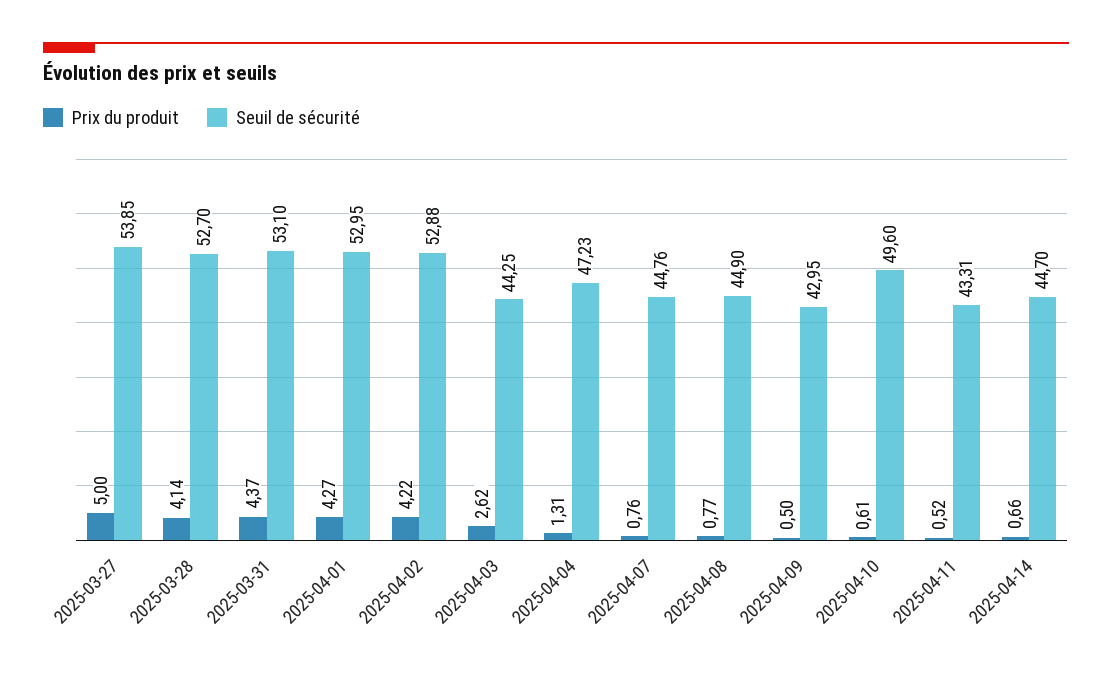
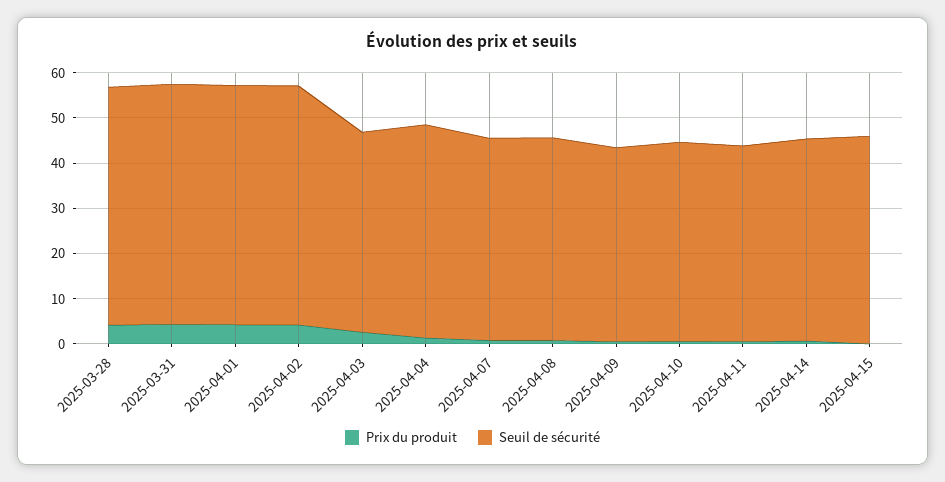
Prix du produit, 2025-03-27: 5 -> none
Seuil de sécurité, 2025-03-27: 53.85 -> none
Seuil de sécurité, 2025-04-10: 49.6 -> 44
Prix du produit, 2025-04-15: none -> 0
Seuil de sécurité, 2025-04-15: none -> 46

